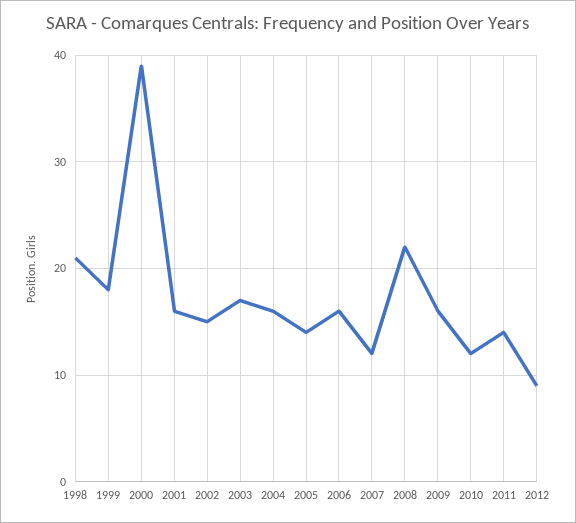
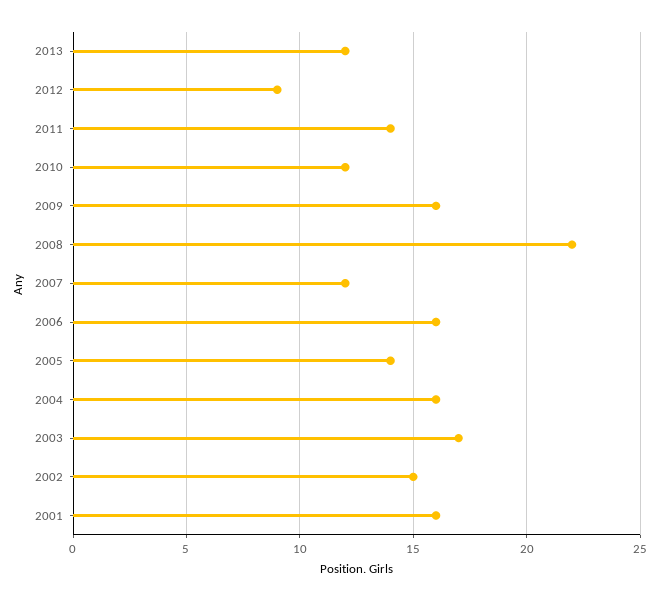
1998: 21 -> none
1999: 18 -> none
2000: 39 -> none
2013: none -> 12

